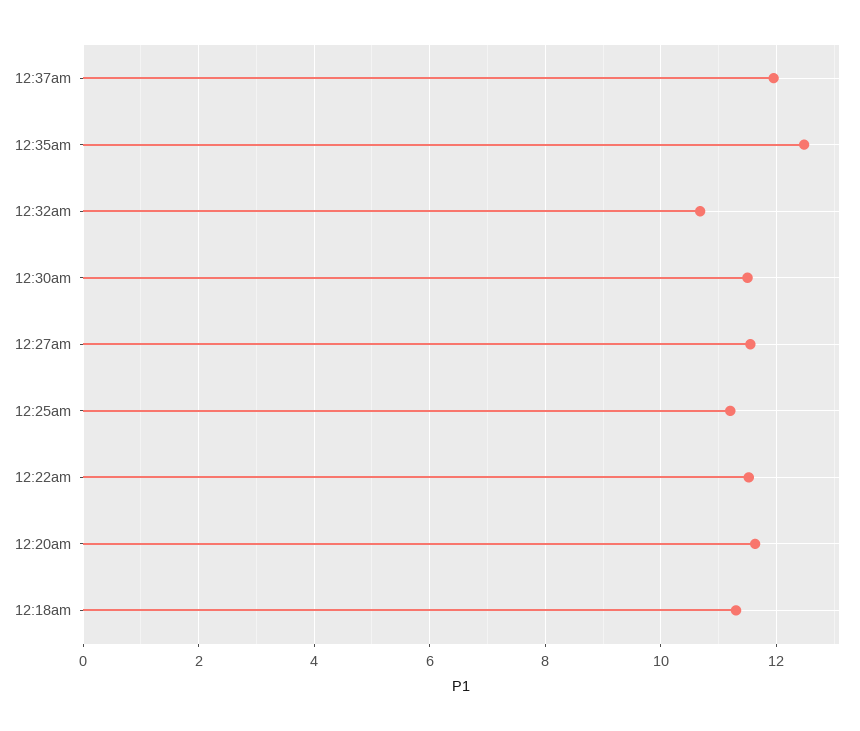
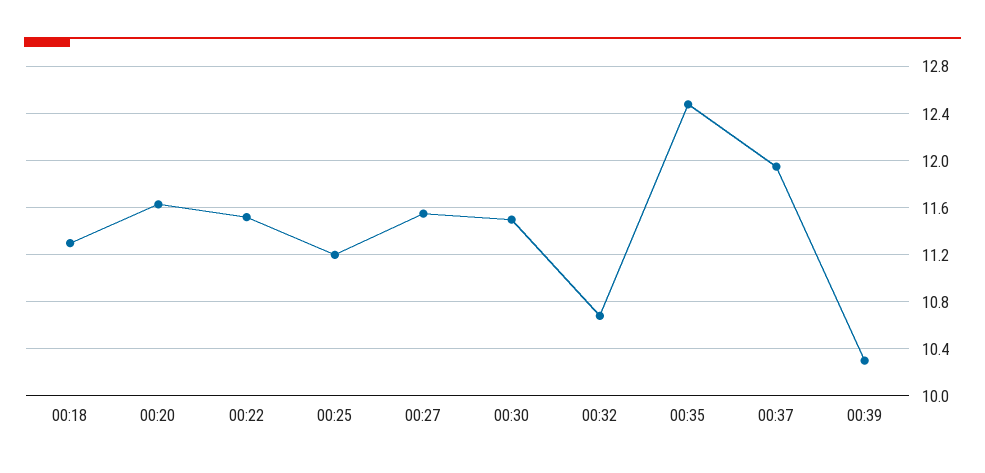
00:39: none -> 10.3

